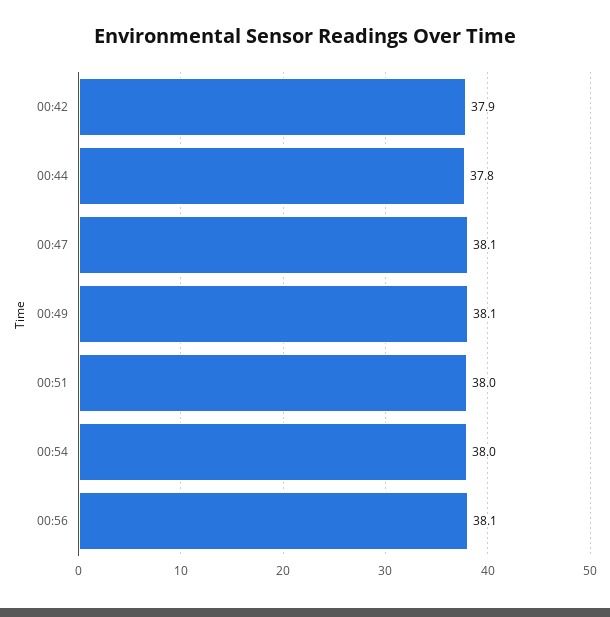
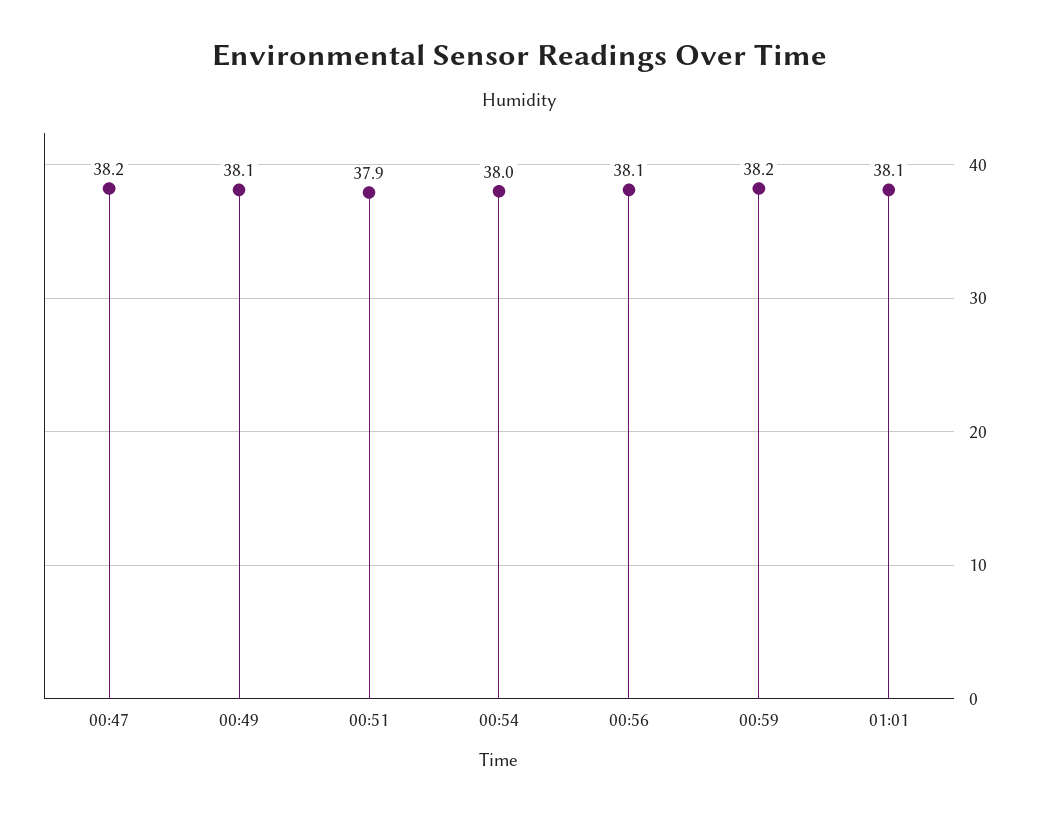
00:42: 37.9 -> none
00:44: 37.8 -> none
00:47: 38.1 -> 38.2
00:51: 38 -> 37.9
00:59: none -> 38.2
01:01: none -> 38.1

